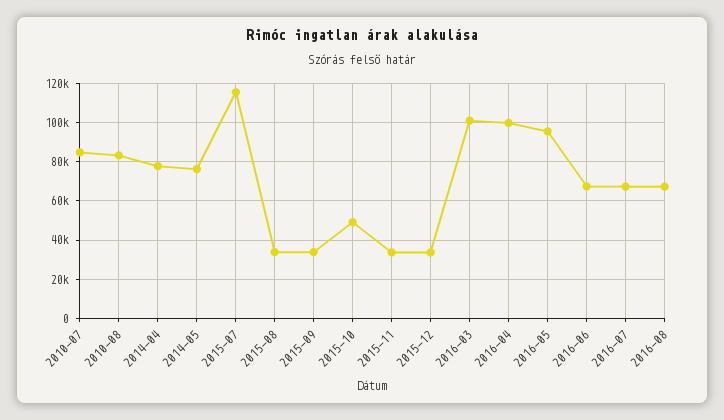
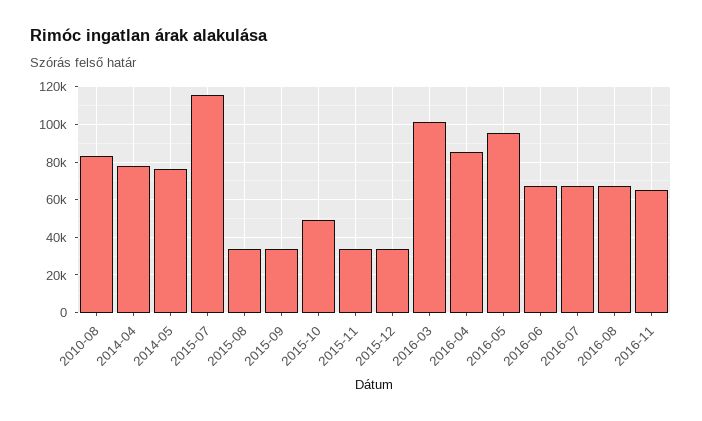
2010-07: 85000 -> none
2016-04: 100000 -> 85000
2016-11: none -> 65000

